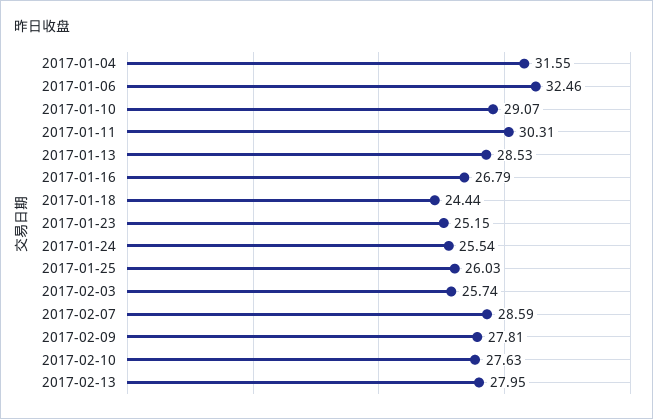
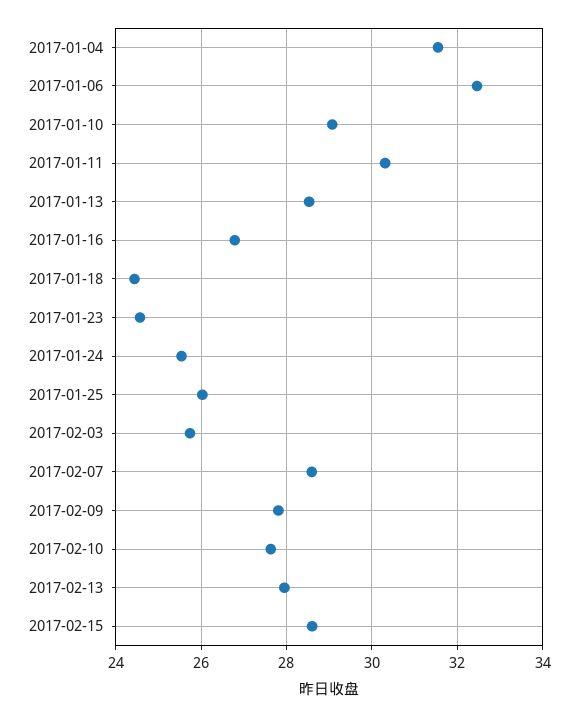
2017-01-23: 25.15 -> 24.6
2017-02-15: none -> 28.6

